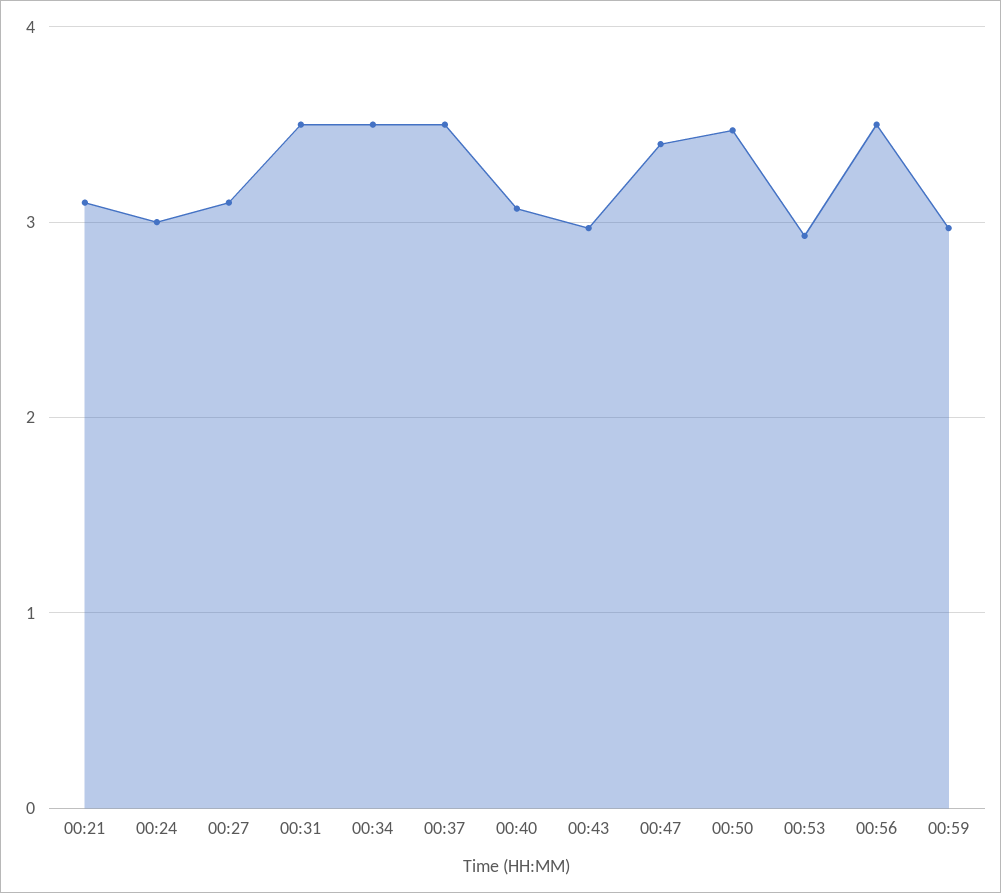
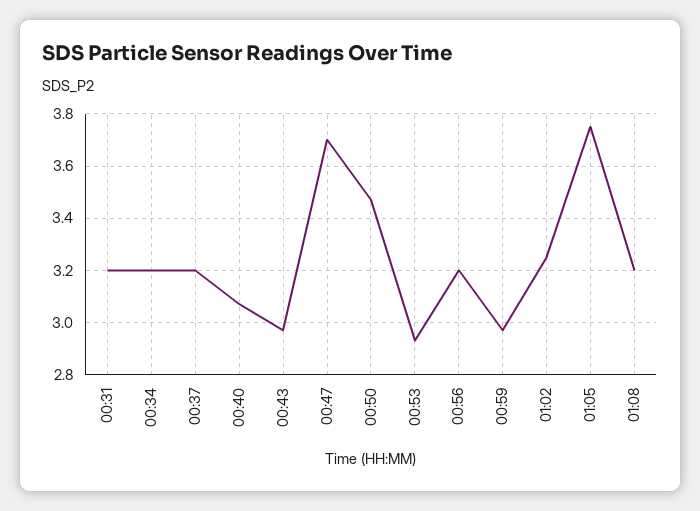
00:21: 3.1 -> none
00:24: 3 -> none
00:27: 3.1 -> none
00:31: 3.5 -> 3.2
00:34: 3.5 -> 3.2
00:37: 3.5 -> 3.2
00:47: 3.4 -> 3.7
00:56: 3.5 -> 3.2
01:02: none -> 3.25
01:05: none -> 3.75
01:08: none -> 3.2

